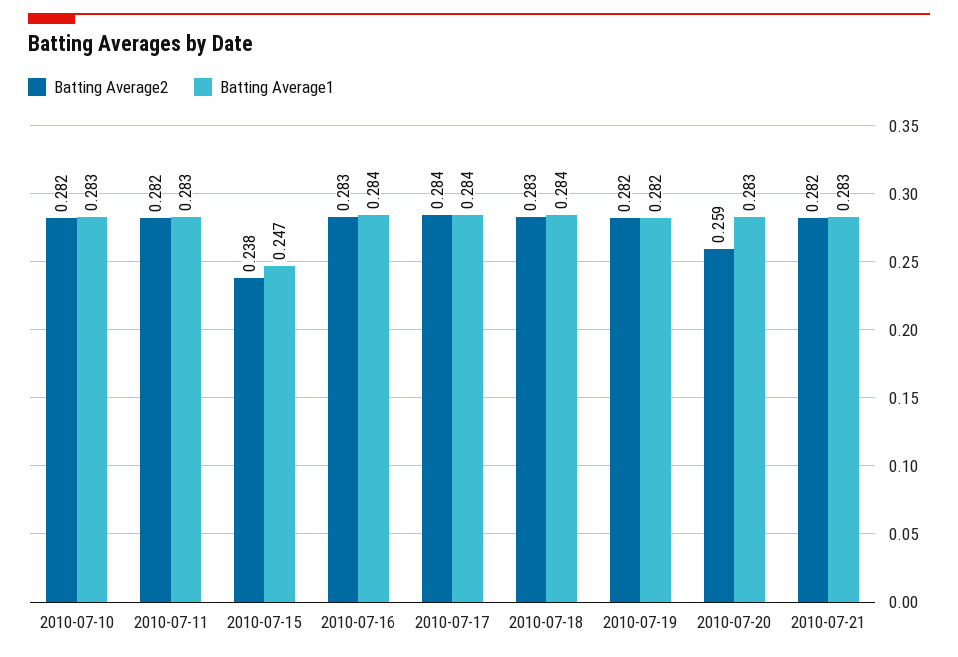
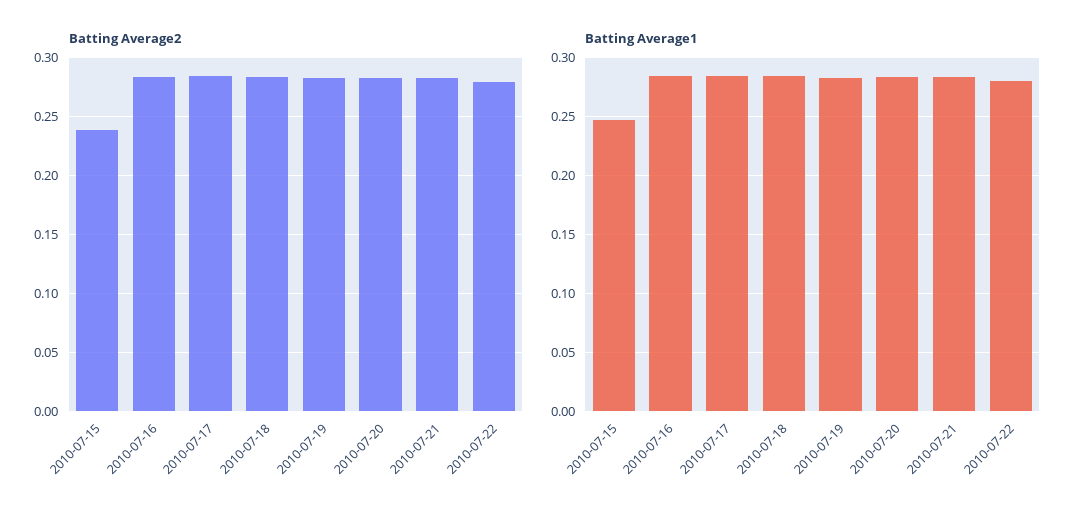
Batting Average2, 2010-07-10: 0.282 -> none
Batting Average1, 2010-07-10: 0.283 -> none
Batting Average2, 2010-07-11: 0.282 -> none
Batting Average1, 2010-07-11: 0.283 -> none
Batting Average2, 2010-07-20: 0.259 -> 0.28
Batting Average2, 2010-07-22: none -> 0.28
Batting Average1, 2010-07-22: none -> 0.28

